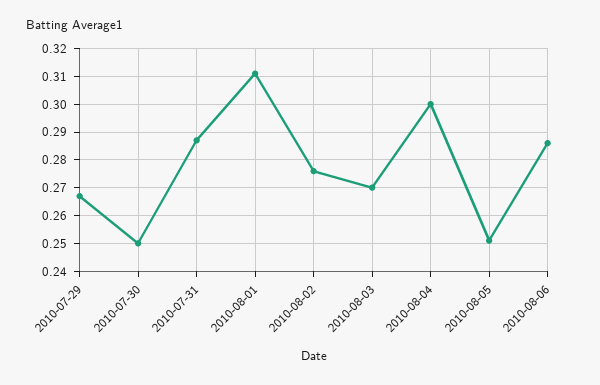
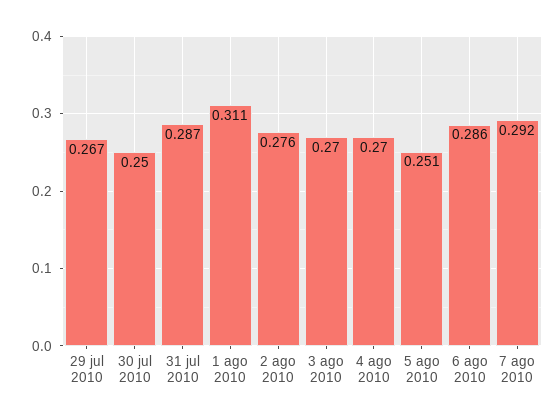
2010-08-04: 0.3 -> 0.27
7 ago 2010: none -> 0.292

